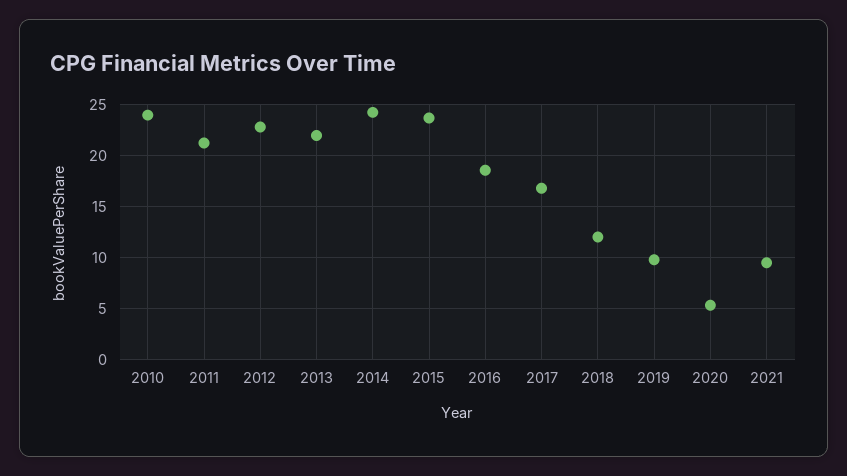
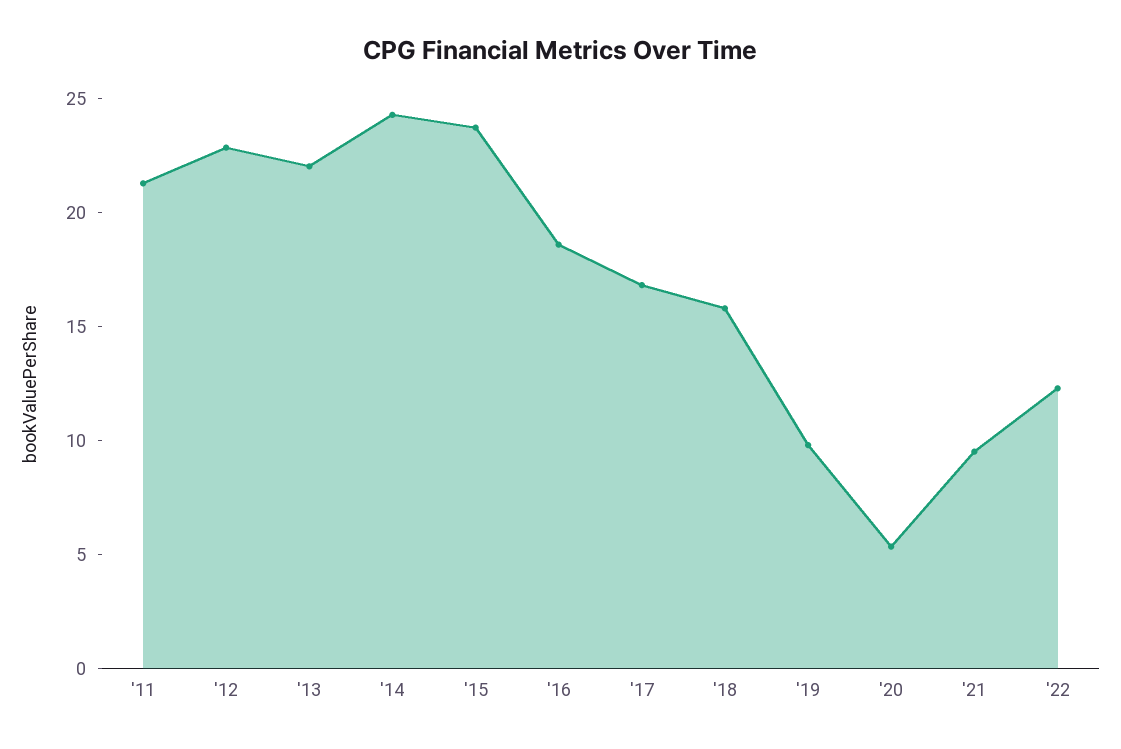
2010: 24 -> none
2018: 12 -> 16
'22: none -> 12

